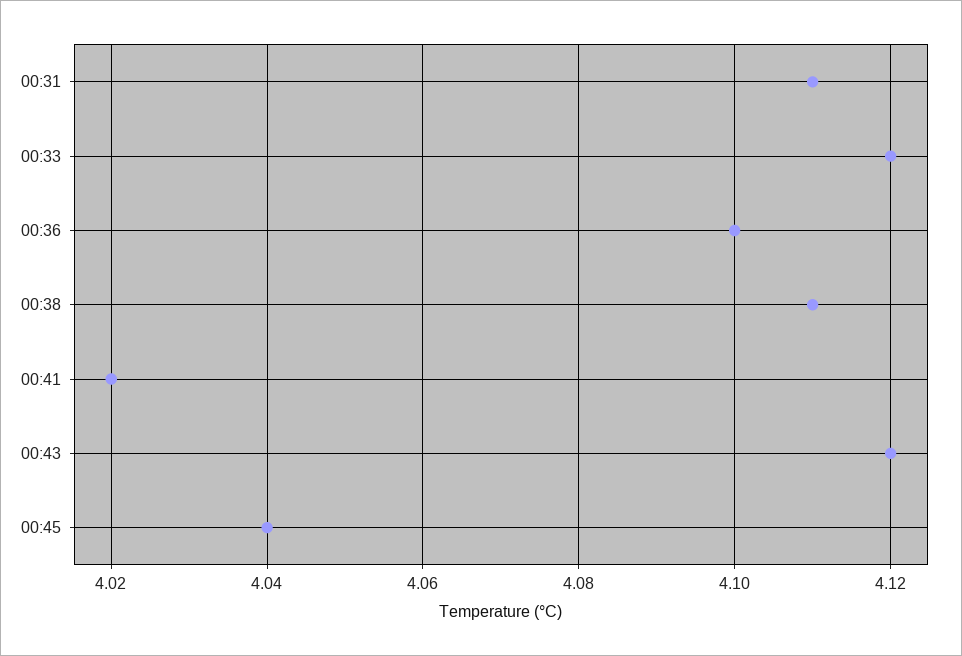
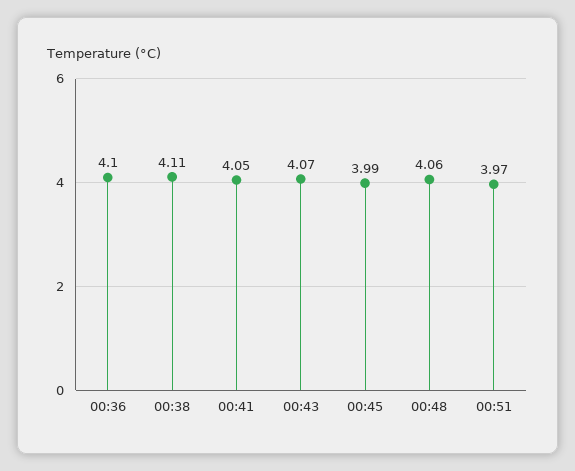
00:31: 4.11 -> none
00:33: 4.12 -> none
00:41: 4.02 -> 4.05
00:43: 4.12 -> 4.07
00:45: 4.04 -> 3.99
00:48: none -> 4.06
00:51: none -> 3.97

